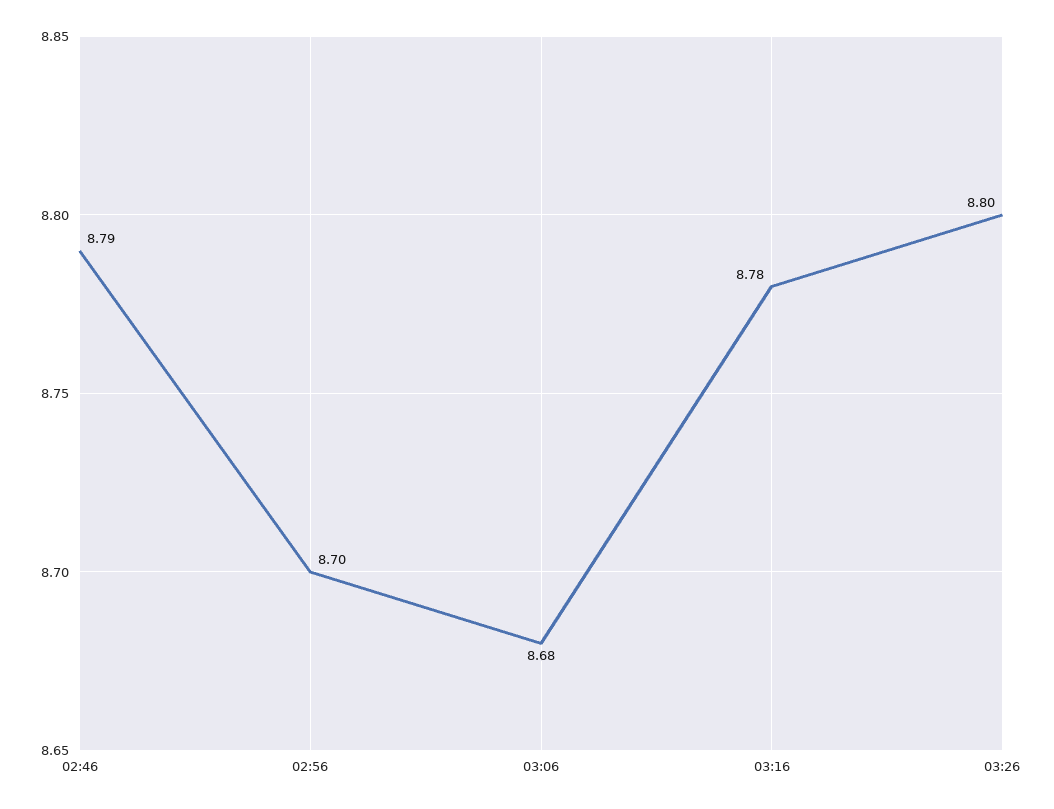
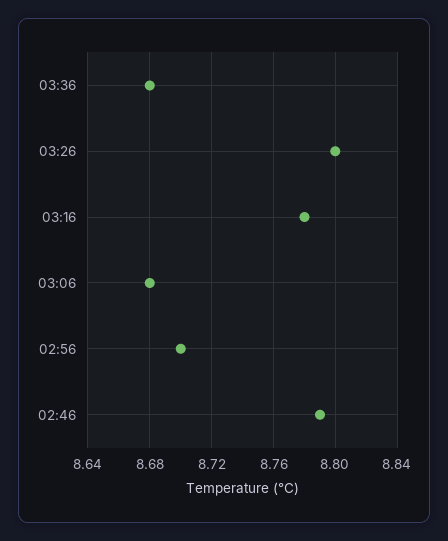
03:36: none -> 8.68

